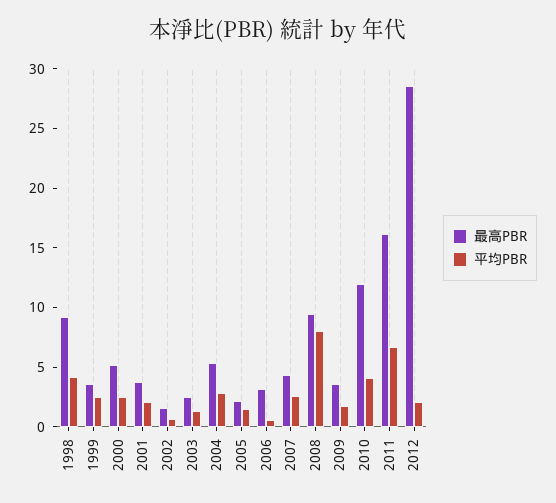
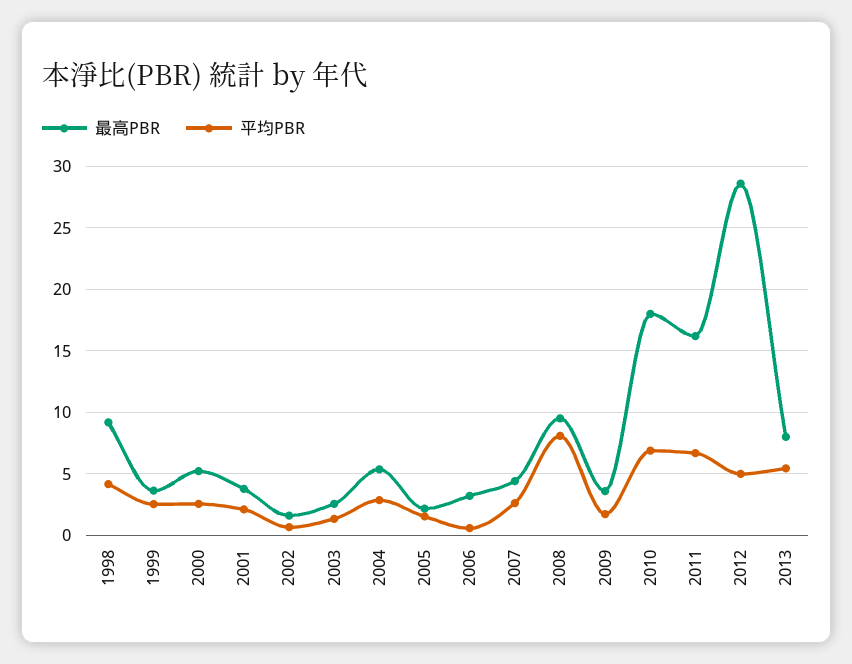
最高PBR, 2010: 12 -> 18
平均PBR, 2010: 4 -> 7
平均PBR, 2012: 2 -> 5
最高PBR, 2013: none -> 8
平均PBR, 2013: none -> 5.5

